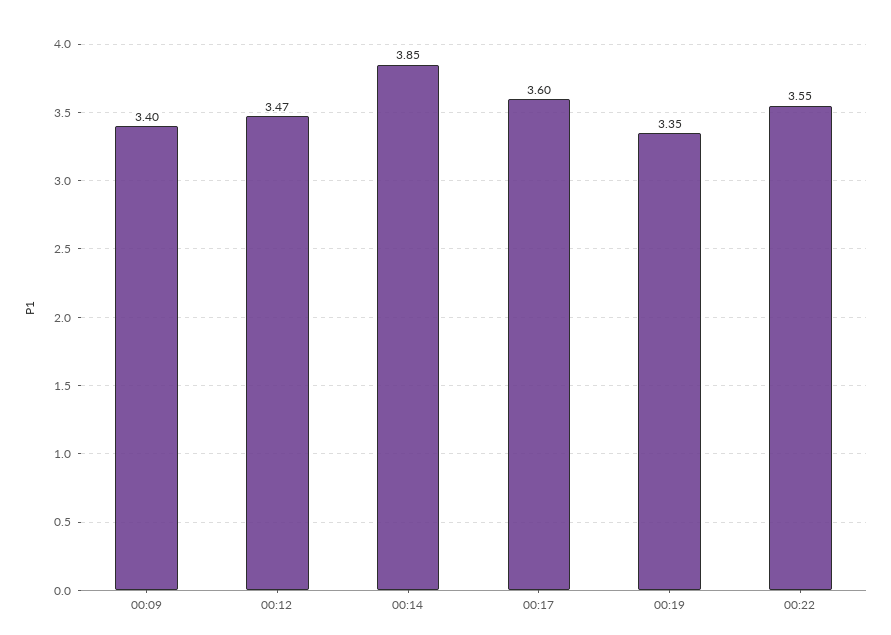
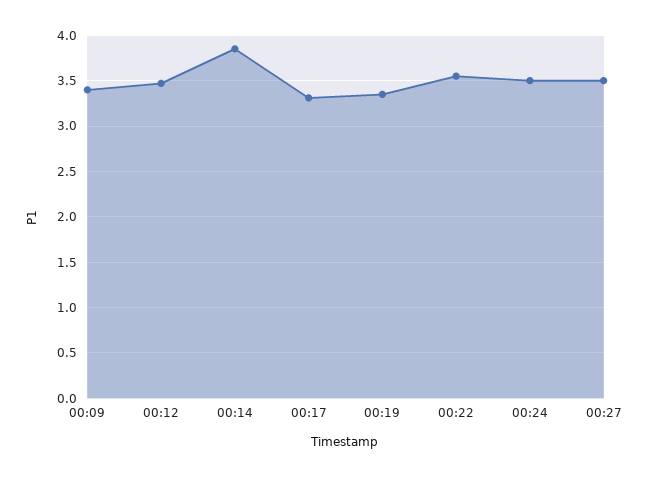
00:17: 3.6 -> 3.3
00:24: none -> 3.5
00:27: none -> 3.5

